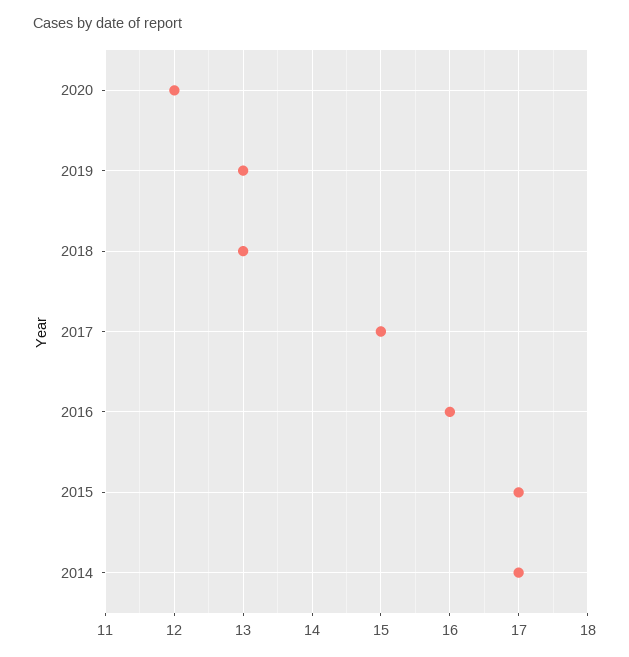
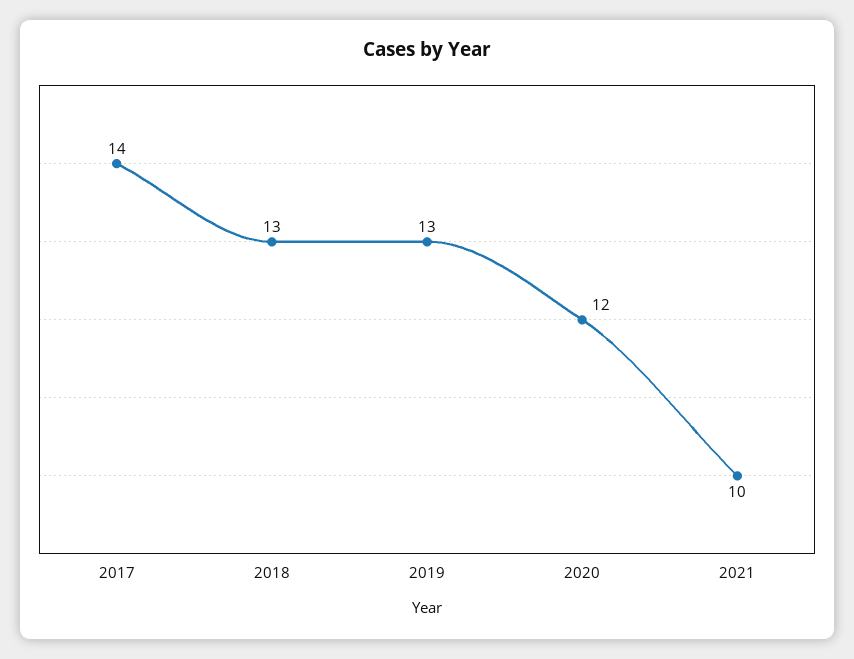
2017: 15 -> 14
2016: 16 -> none
2015: 17 -> none
2014: 17 -> none
2021: none -> 10

